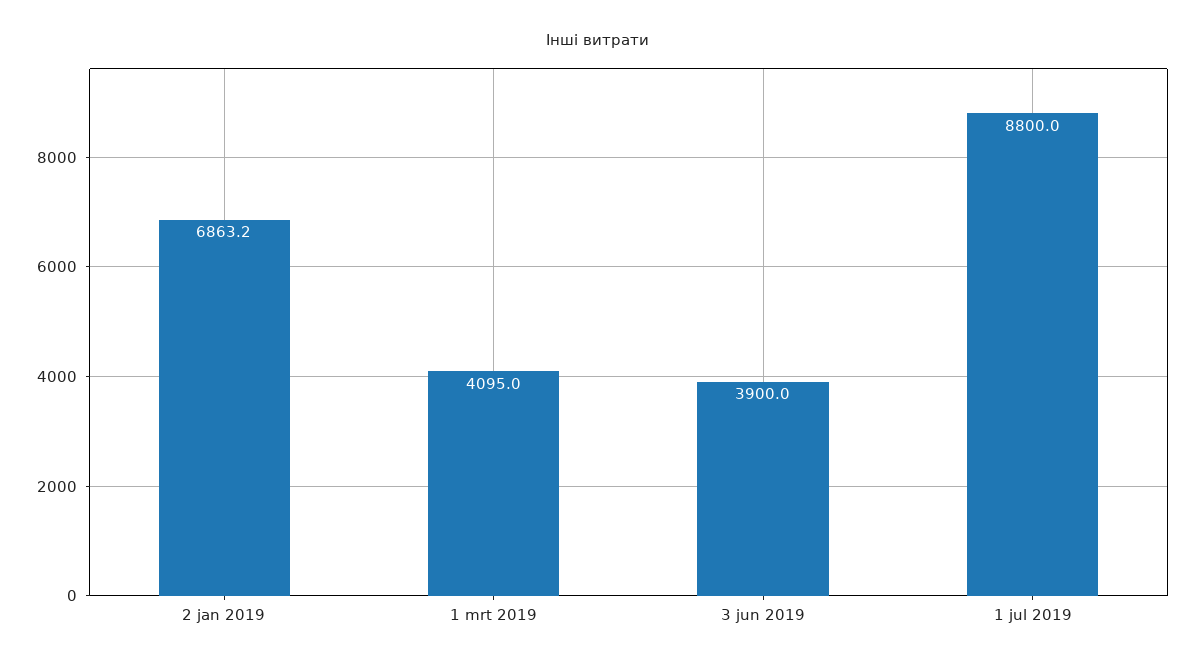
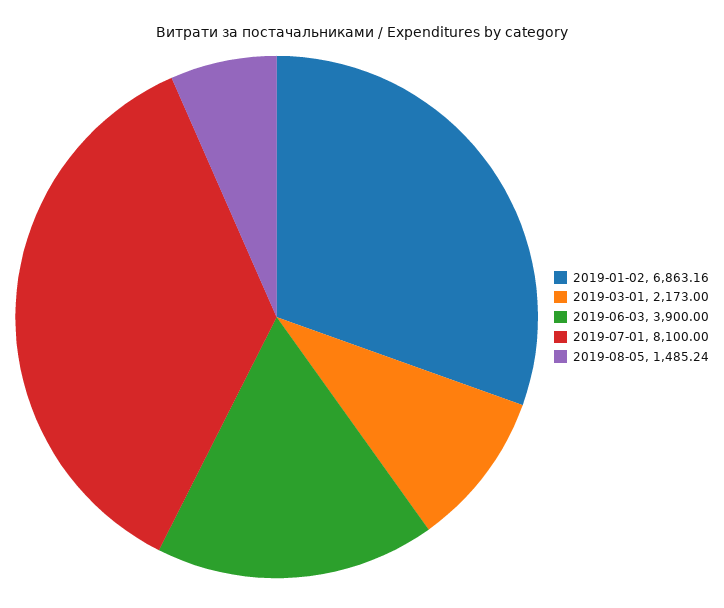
1 mrt 2019: 4095 -> 2173
1 jul 2019: 8800 -> 8100
2019-08-05: none -> 1485.24

